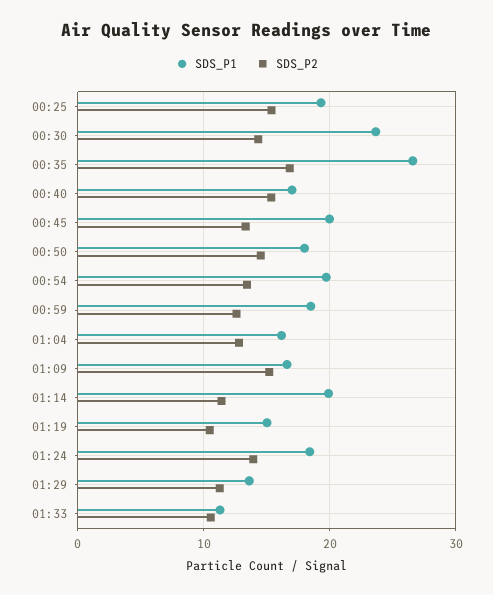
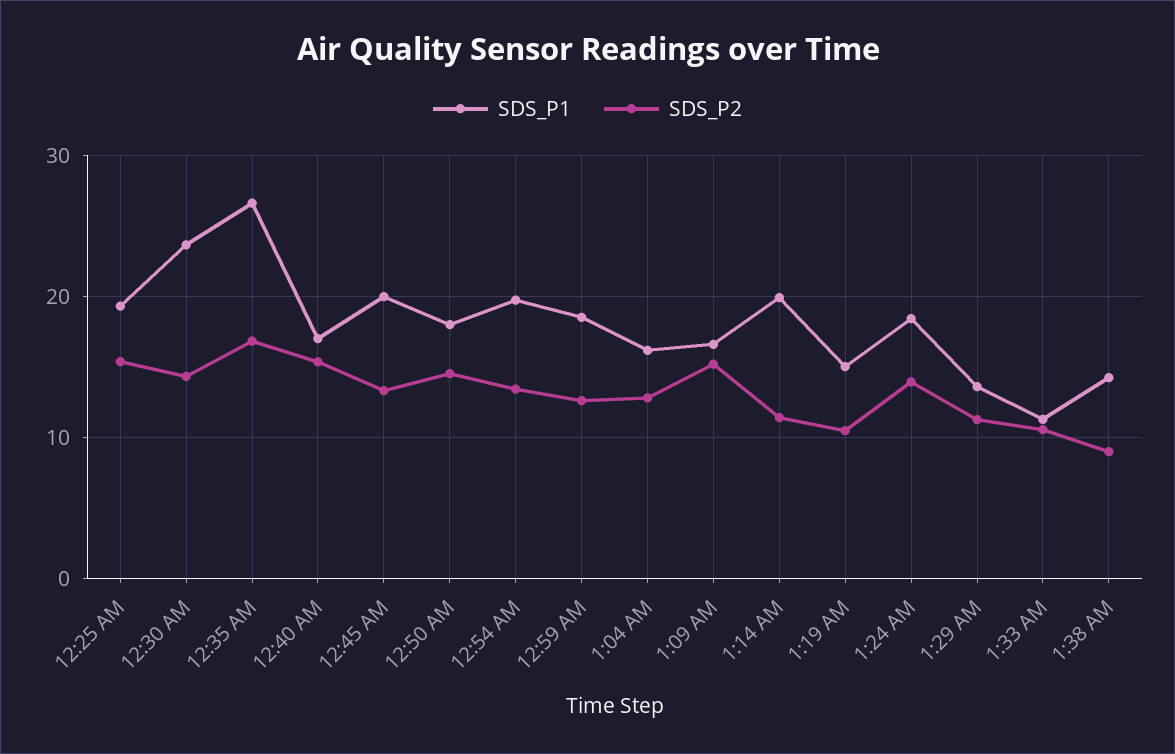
SDS_P1, 1:38 AM: none -> 14
SDS_P2, 1:38 AM: none -> 9

